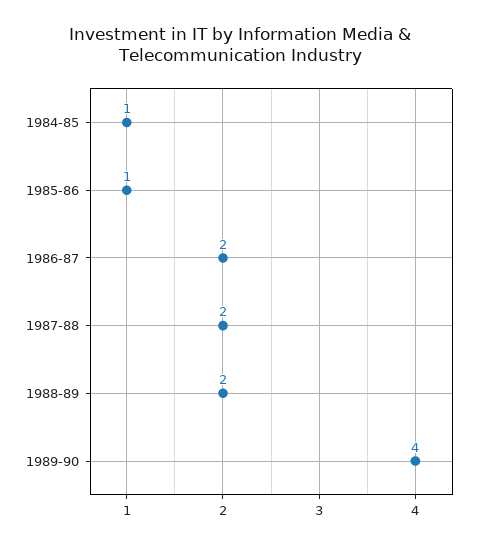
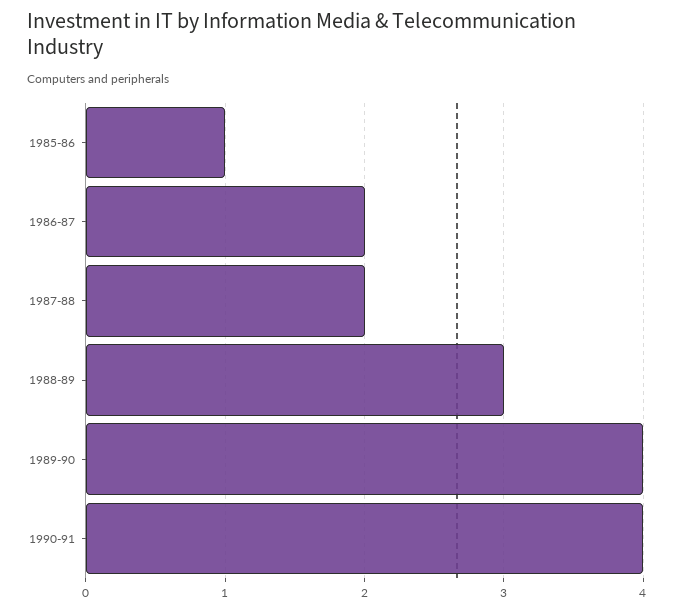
1984-85: 1 -> none
1988-89: 2 -> 3
1990-91: none -> 4

